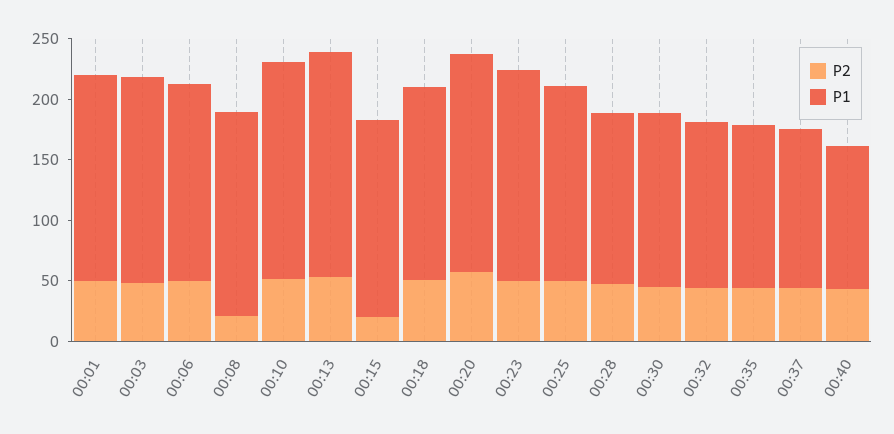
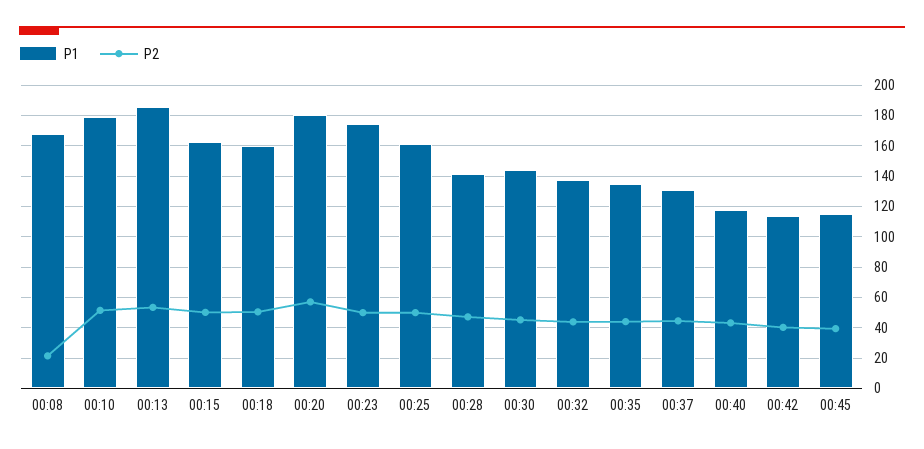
P2, 00:01: 50 -> none
P1, 00:01: 170 -> none
P2, 00:03: 50 -> none
P1, 00:03: 170 -> none
P2, 00:06: 50 -> none
P1, 00:06: 160 -> none
P2, 00:15: 20 -> 50
P1, 00:42: none -> 115
P2, 00:42: none -> 40
P1, 00:45: none -> 115
P2, 00:45: none -> 40

